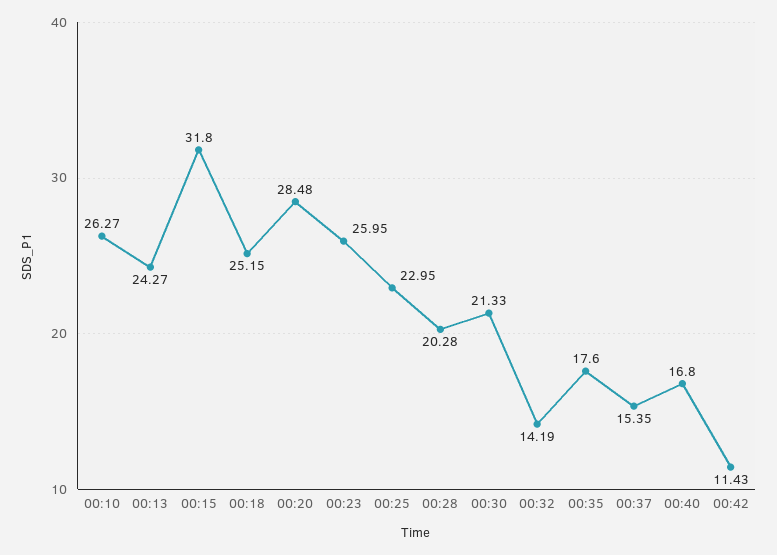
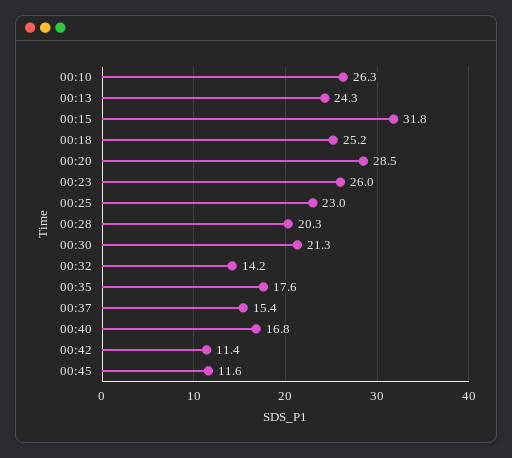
00:45: none -> 11.6

